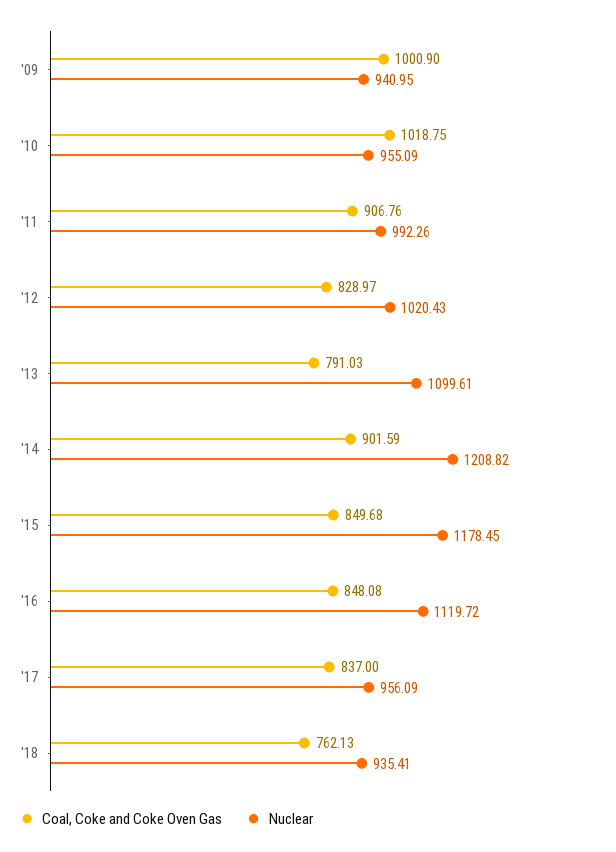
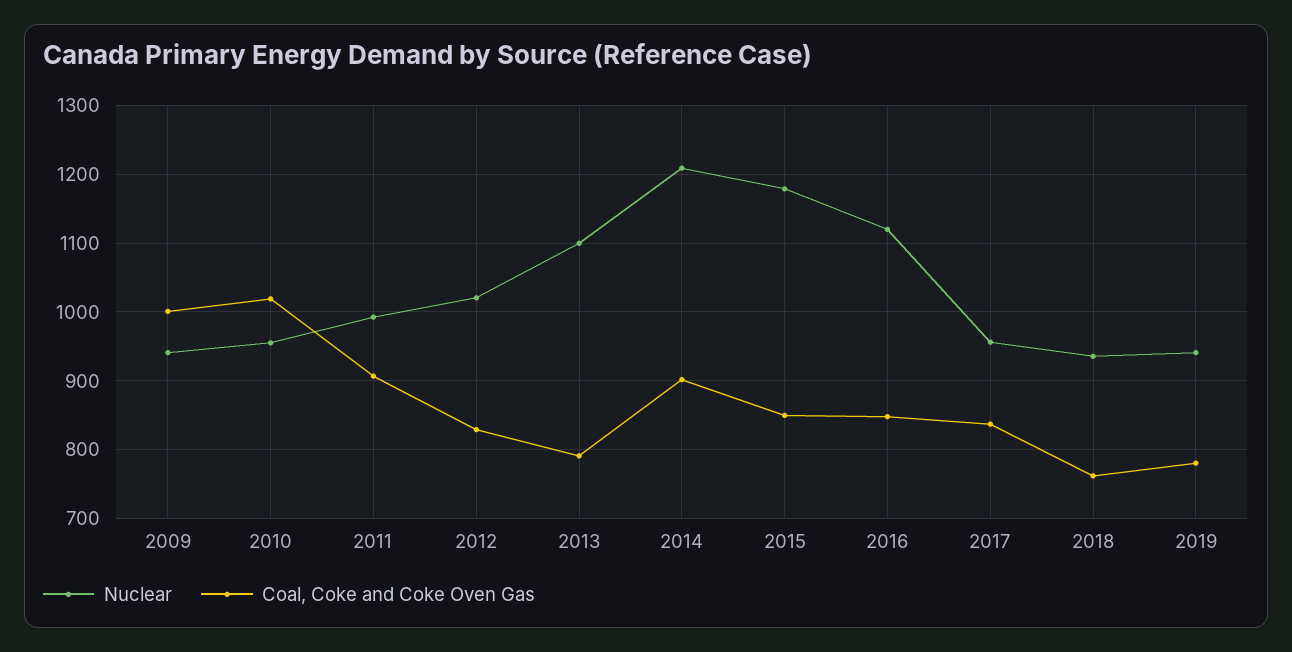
Nuclear, 2019: none -> 940
Coal, Coke and Coke Oven Gas, 2019: none -> 780

